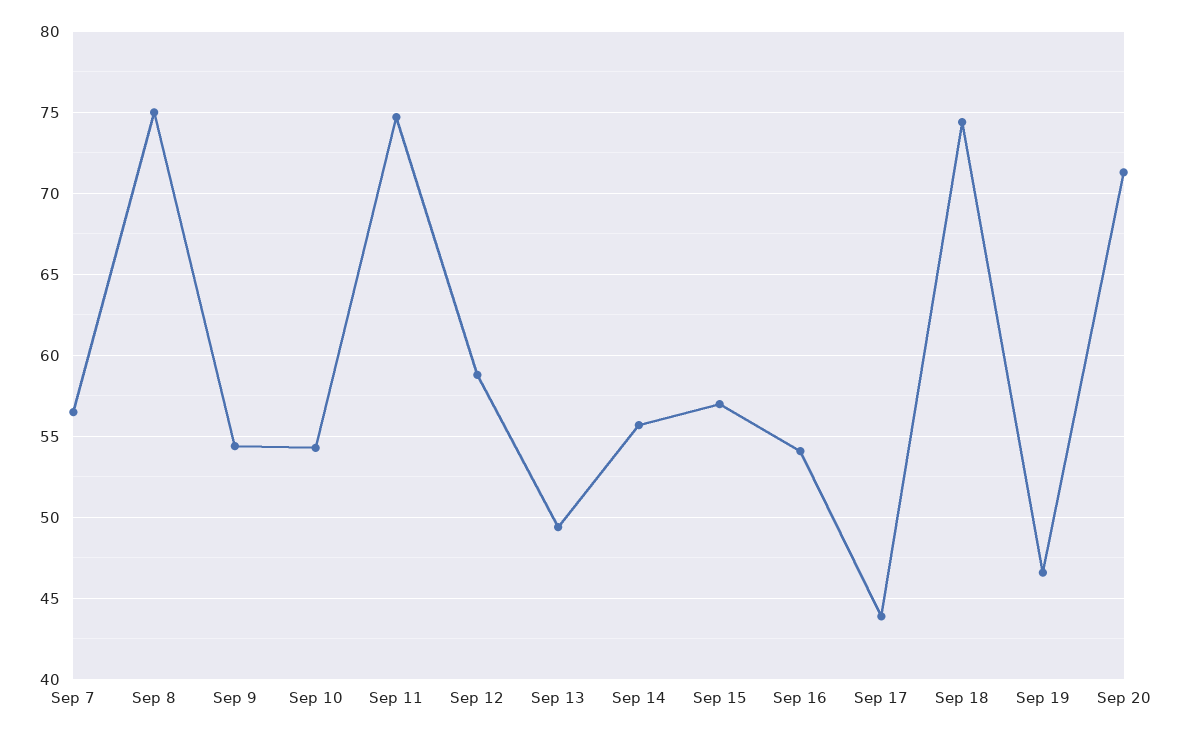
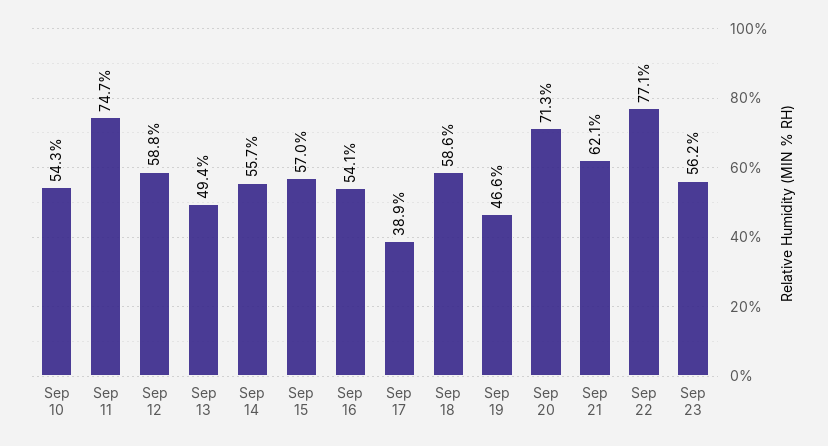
Sep 7: 56.5 -> none
Sep 8: 75 -> none
Sep 9: 54.5 -> none
Sep 17: 44 -> 38.9
Sep 18: 74.5 -> 58.6
Sep 21: none -> 62.1
Sep 22: none -> 77.1
Sep 23: none -> 56.2

